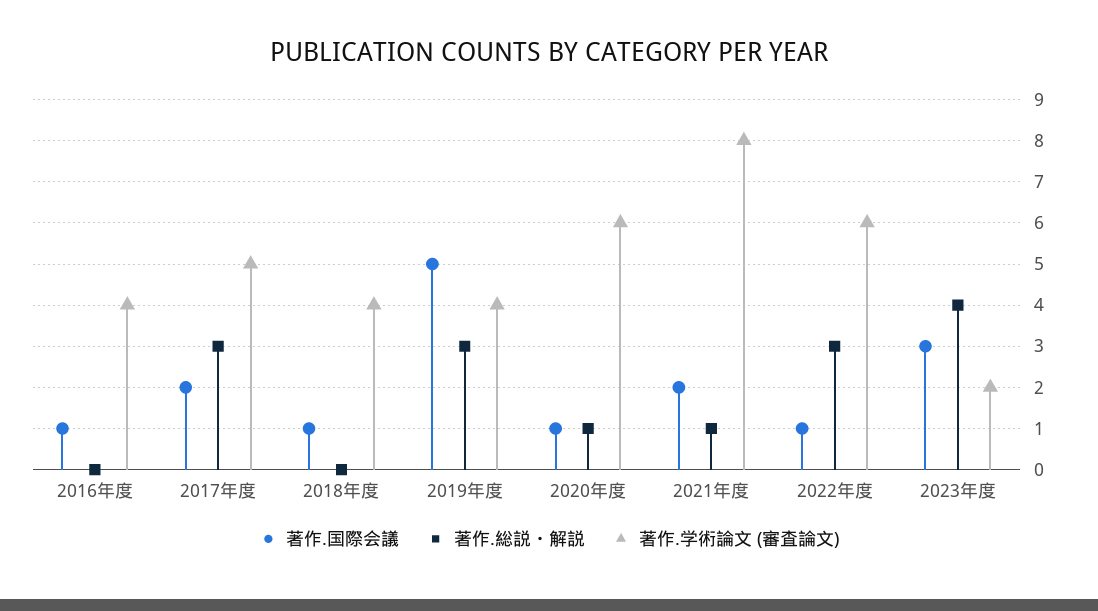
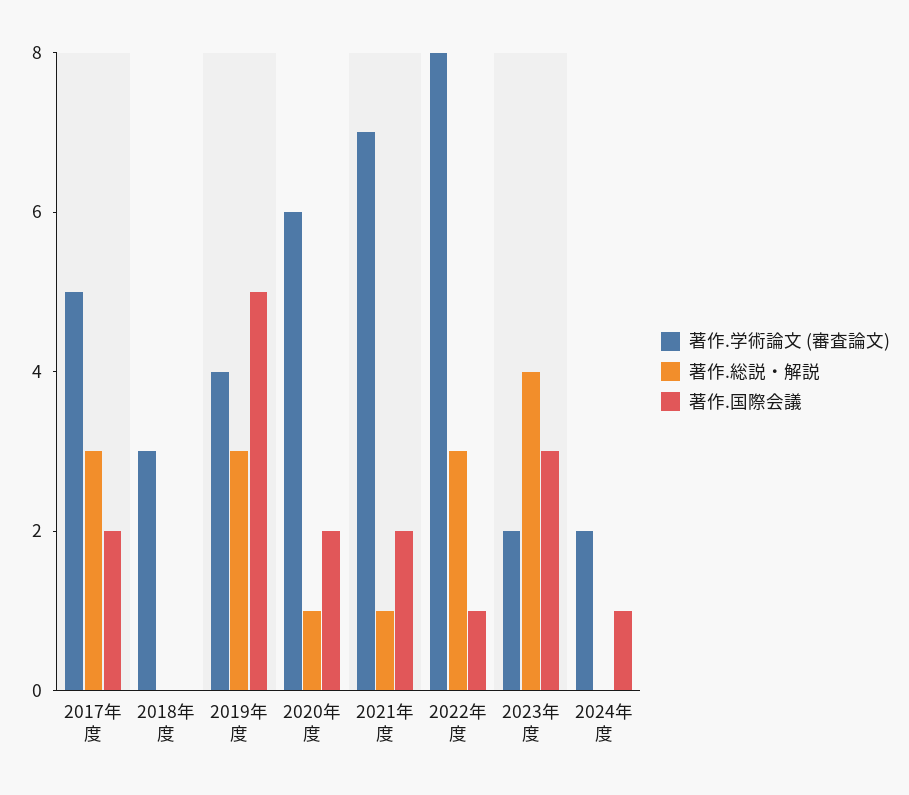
著作.国際会議, 2016年度: 1 -> none
著作.総説・解説, 2016年度: 0 -> none
著作.学術論文 (審査論文), 2016年度: 4 -> none
著作.国際会議, 2018年度: 1 -> 0
著作.学術論文 (審査論文), 2018年度: 4 -> 3
著作.国際会議, 2020年度: 1 -> 2
著作.学術論文 (審査論文), 2021年度: 8 -> 7
著作.学術論文 (審査論文), 2022年度: 6 -> 8
著作.学術論文 (審査論文), 2024年度: none -> 2
著作.総説・解説, 2024年度: none -> 0
著作.国際会議, 2024年度: none -> 1

